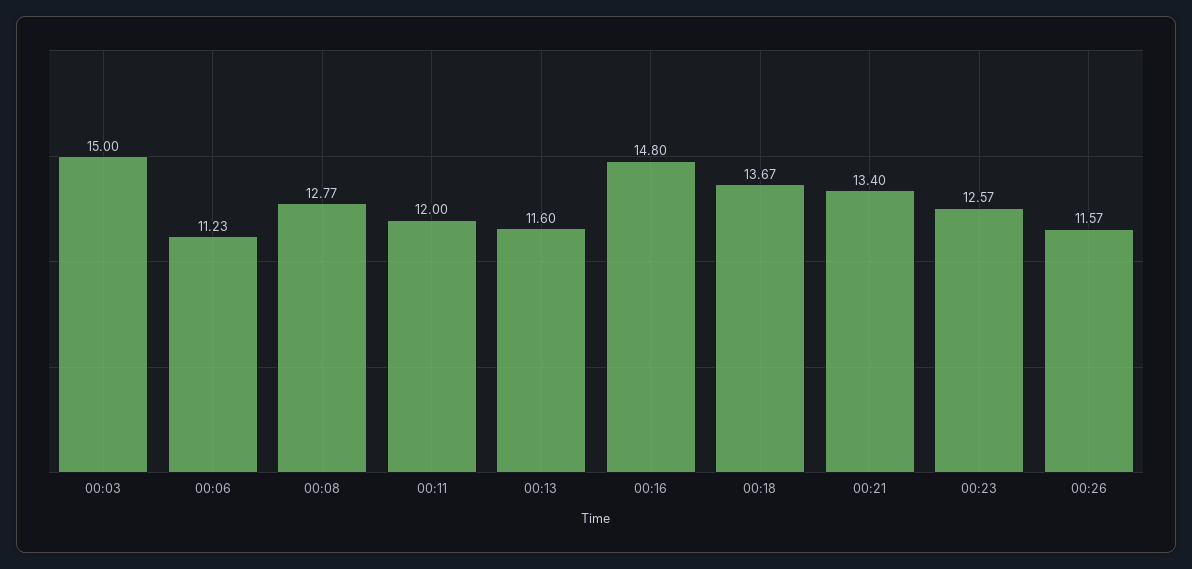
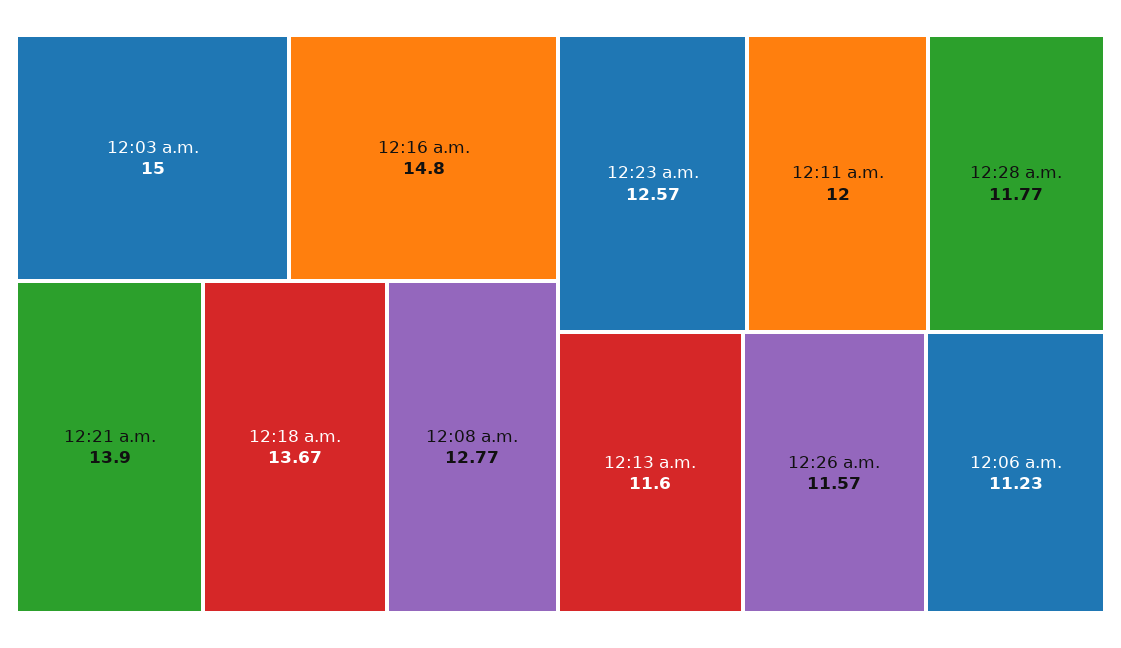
00:21: 13.4 -> 13.9
12:28 a.m.: none -> 11.77

